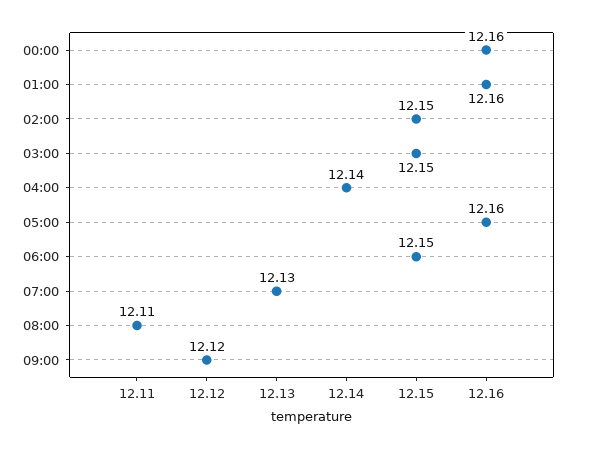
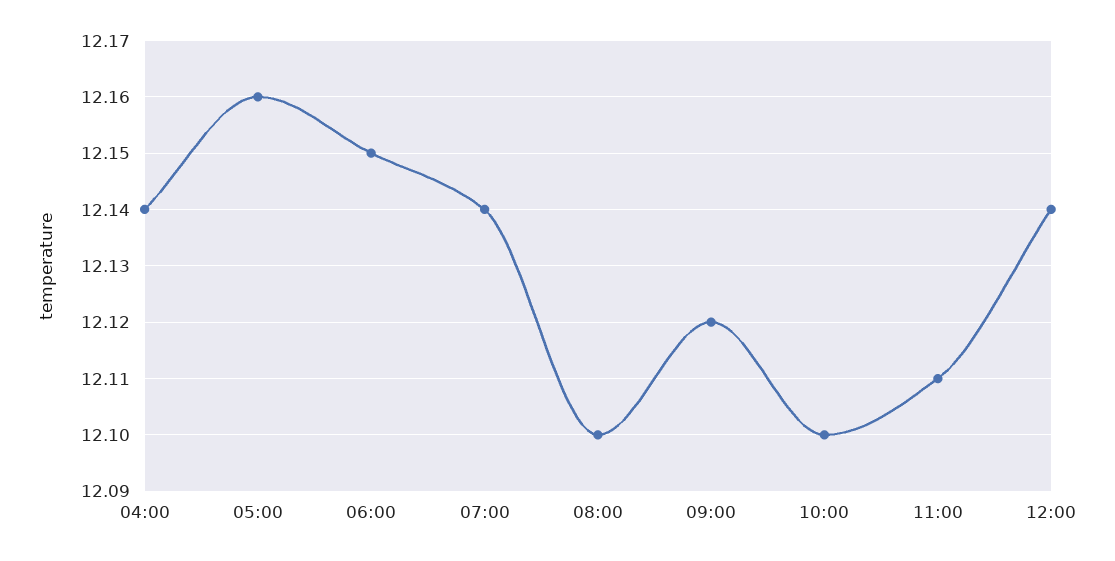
00:00: 12.16 -> none
01:00: 12.16 -> none
02:00: 12.15 -> none
03:00: 12.15 -> none
07:00: 12.13 -> 12.14
08:00: 12.11 -> 12.1
10:00: none -> 12.1
11:00: none -> 12.11
12:00: none -> 12.14

